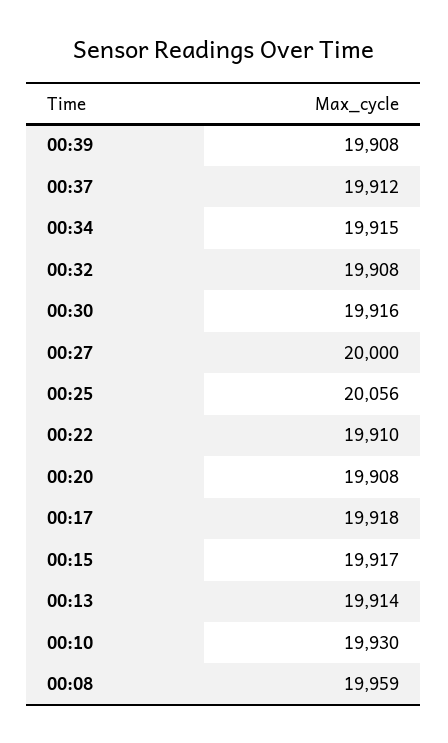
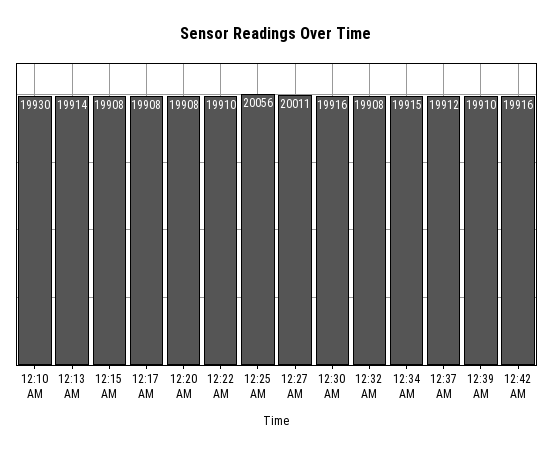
00:39: 19908 -> 19910
00:27: 20000 -> 20011
00:17: 19918 -> 19908
00:15: 19917 -> 19908
00:08: 19959 -> none
12:42 AM: none -> 19916

